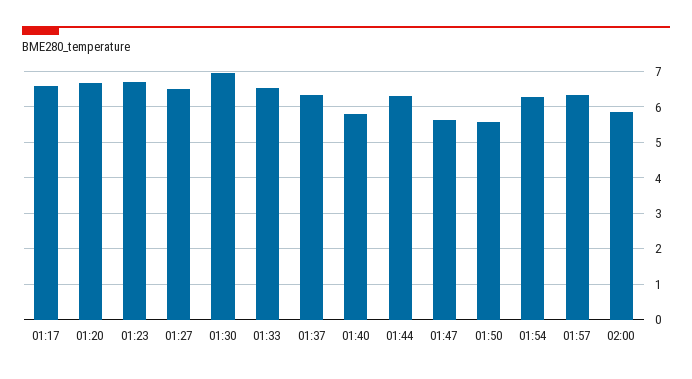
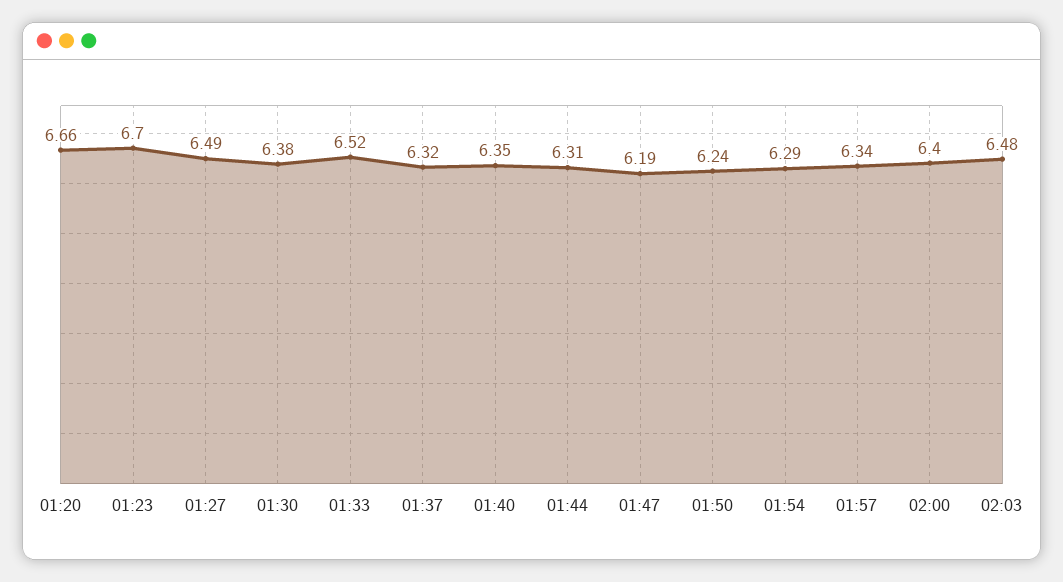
01:17: 6.6 -> none
01:30: 7 -> 6.38
01:40: 5.8 -> 6.35
01:47: 5.6 -> 6.19
01:50: 5.6 -> 6.24
02:00: 5.8 -> 6.4
02:03: none -> 6.48

